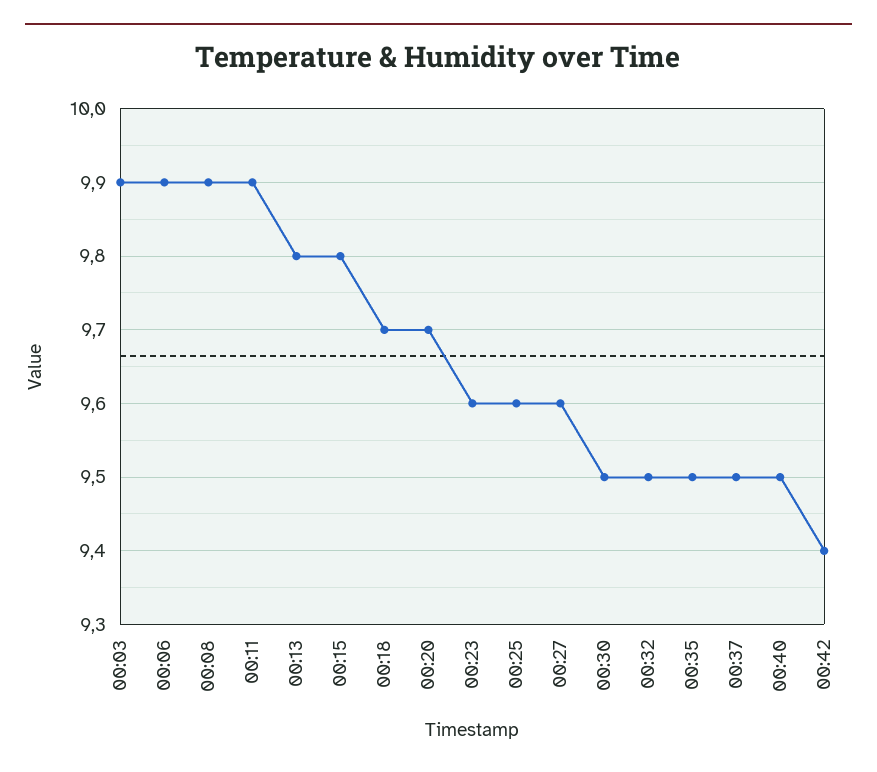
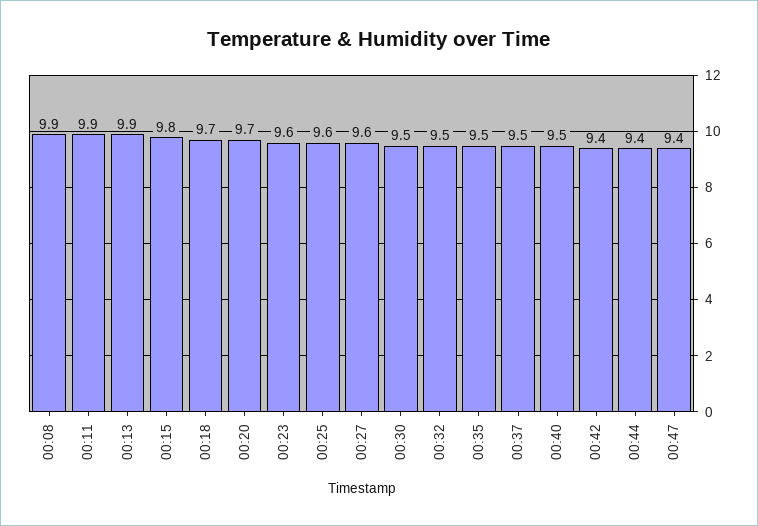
00:03: 9.9 -> none
00:06: 9.9 -> none
00:13: 9.8 -> 9.9
00:44: none -> 9.4
00:47: none -> 9.4

